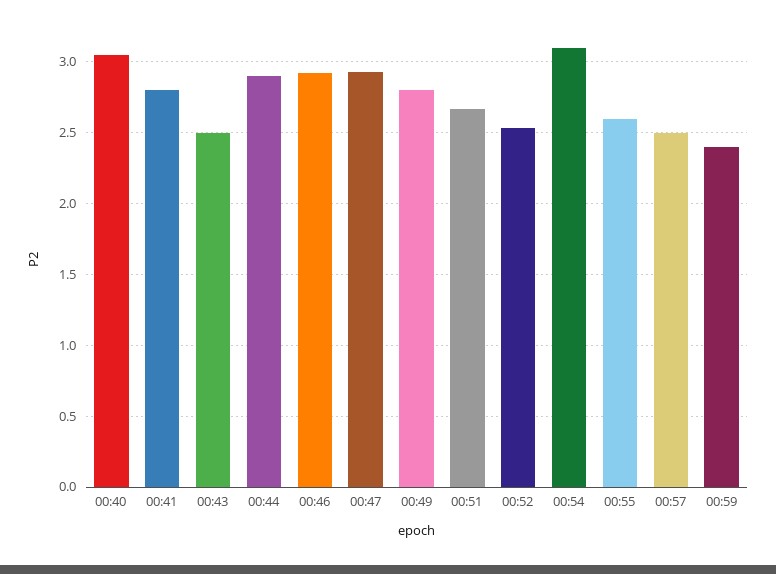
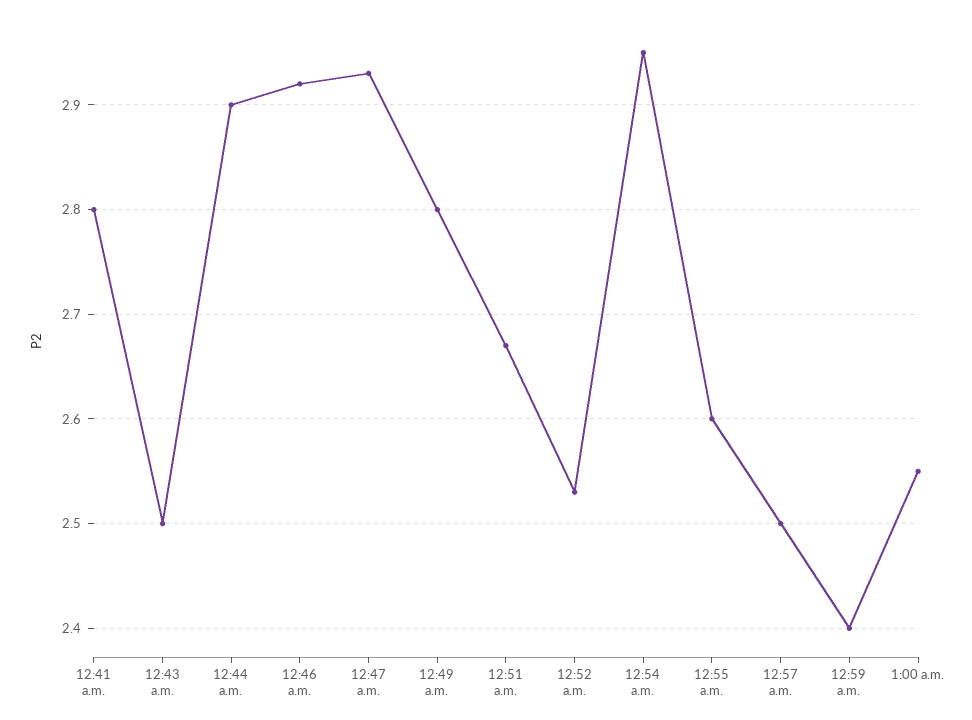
00:40: 3.05 -> none
00:54: 3.1 -> 2.95
1:00 a.m.: none -> 2.55

